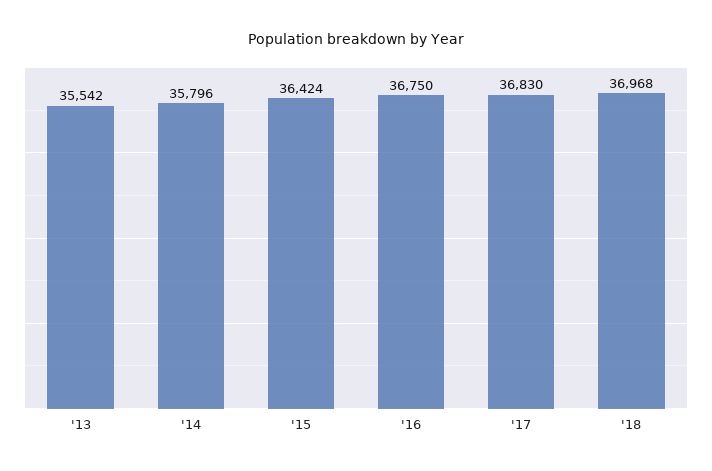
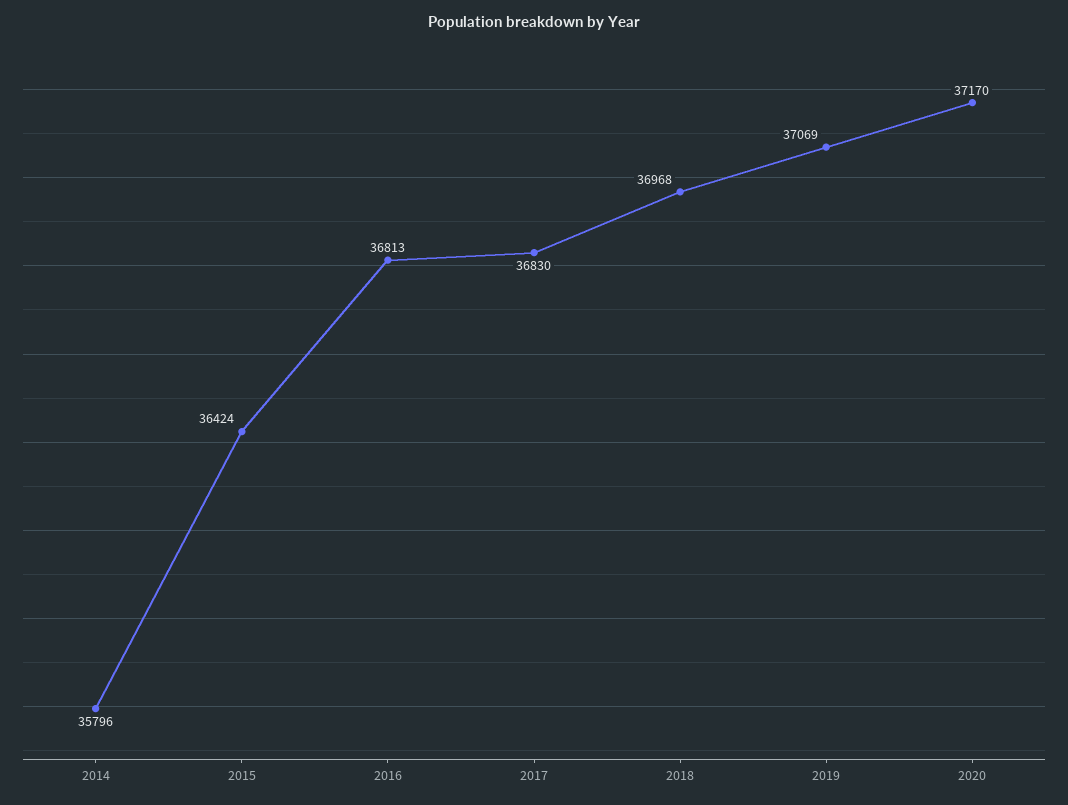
'13: 35542 -> none
'16: 36750 -> 36813
2019: none -> 37069
2020: none -> 37170

